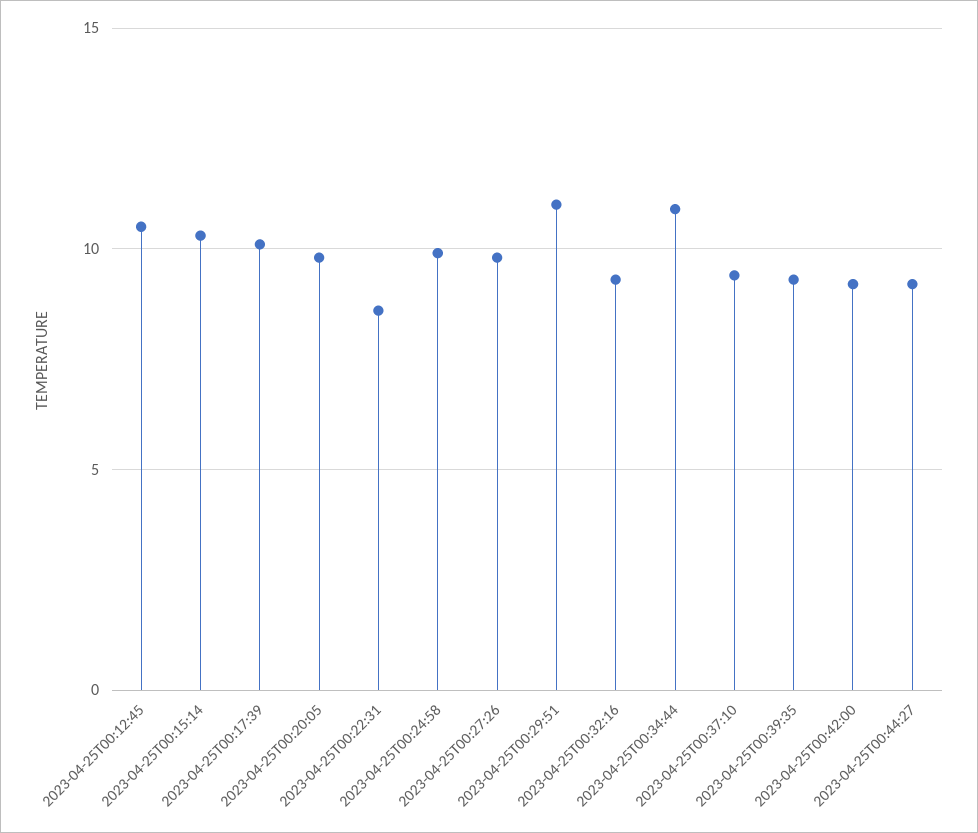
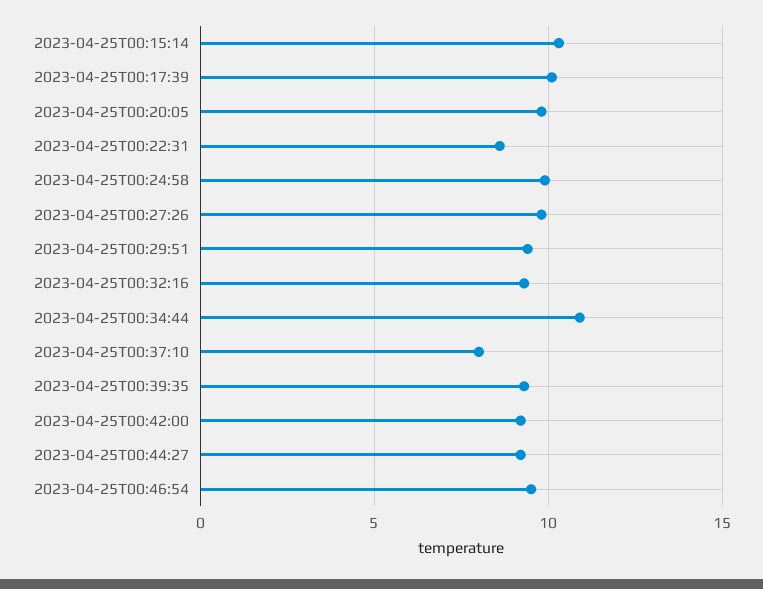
2023-04-25T00:12:45: 10.5 -> none
2023-04-25T00:29:51: 11 -> 9.5
2023-04-25T00:37:10: 9.5 -> 8
2023-04-25T00:46:54: none -> 9.5

